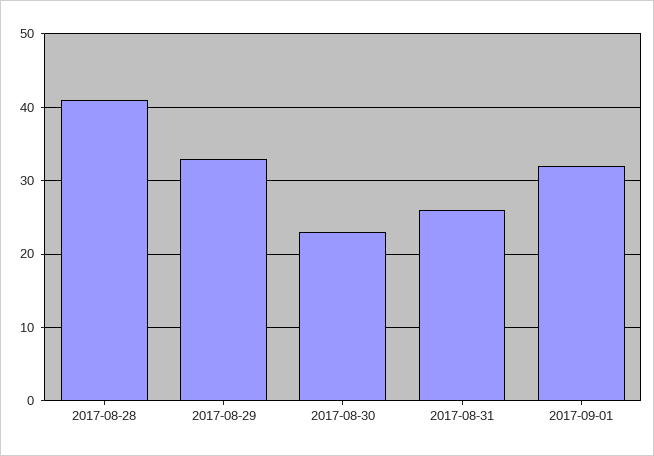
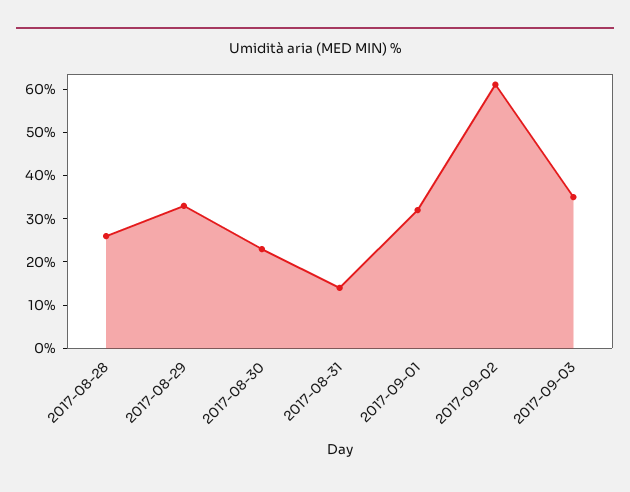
2017-08-28: 41 -> 25
2017-08-31: 26 -> 15
2017-09-02: none -> 60
2017-09-03: none -> 35

